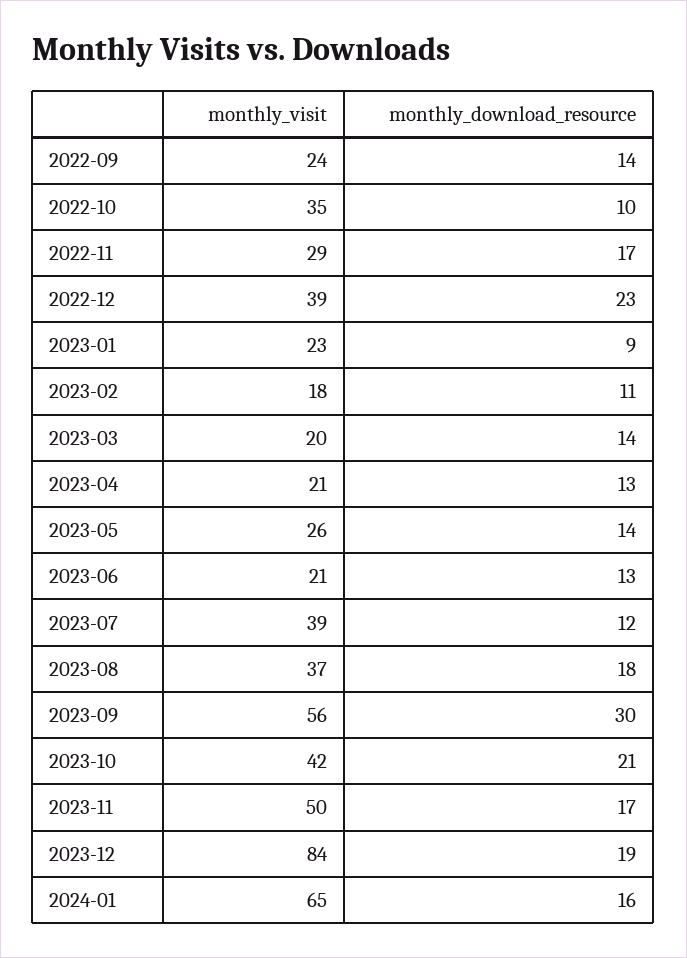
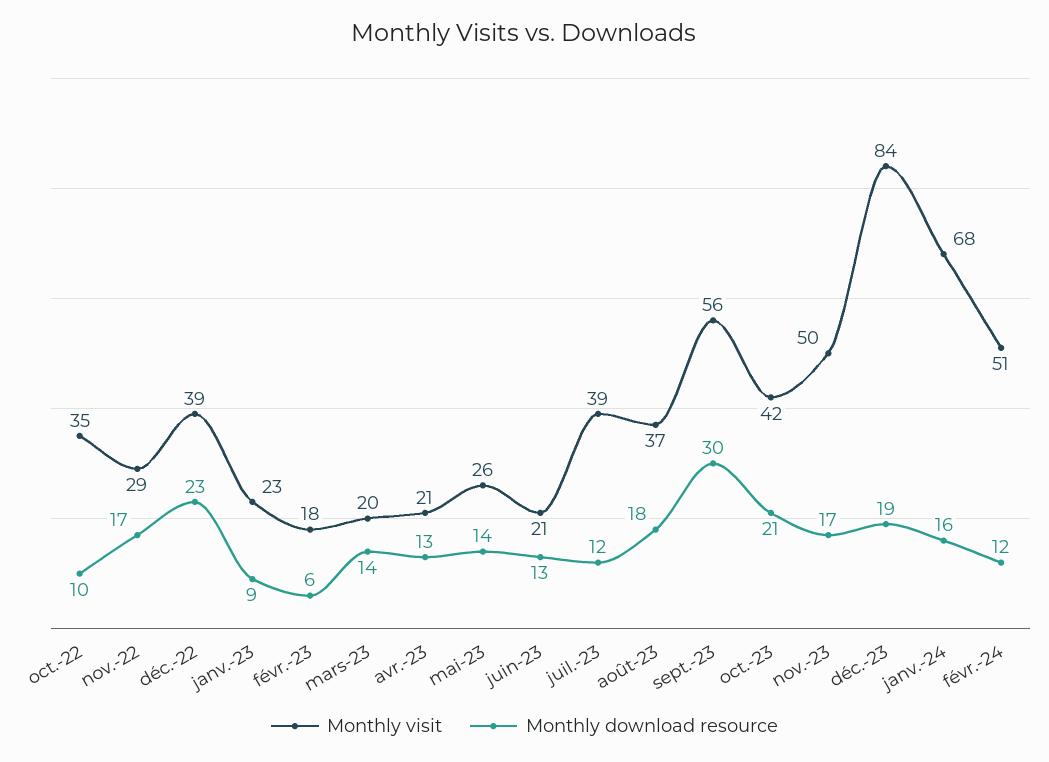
monthly_visit, 2022-09: 24 -> none
monthly_download_resource, 2022-09: 14 -> none
monthly_download_resource, 2023-02: 11 -> 6
monthly_visit, 2024-01: 65 -> 68
monthly_visit, févr.-24: none -> 51
monthly_download_resource, févr.-24: none -> 12

